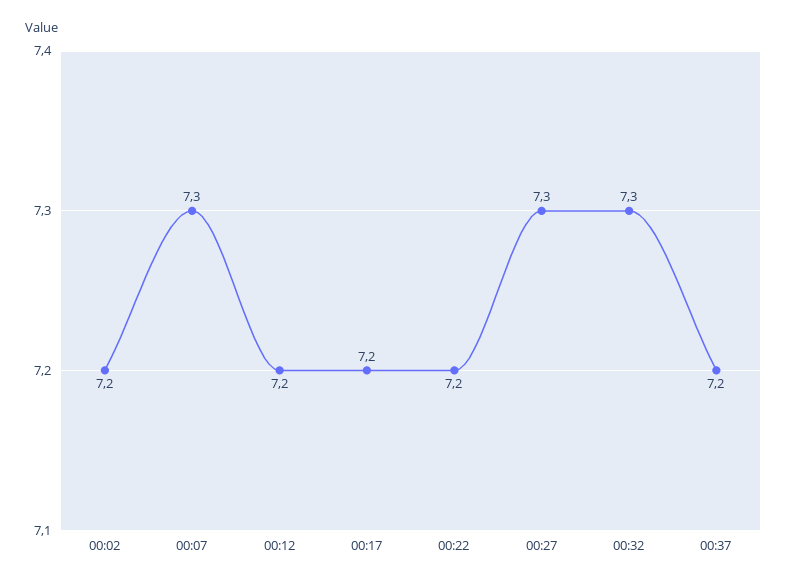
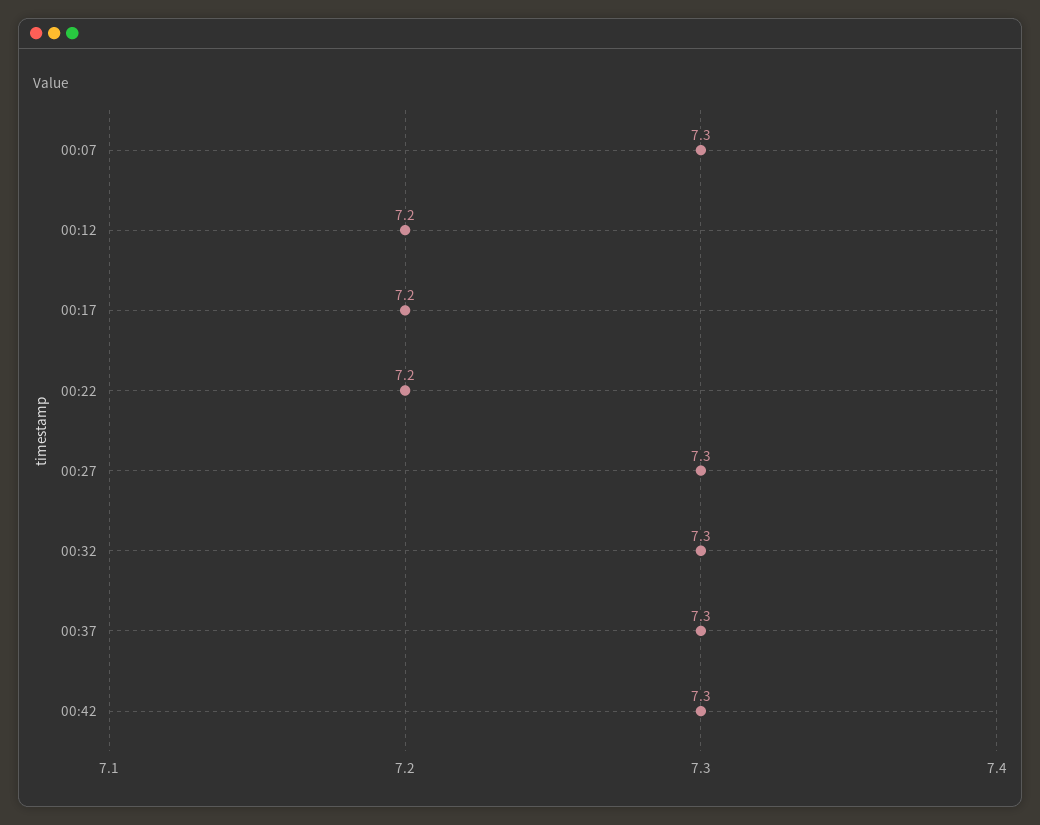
00:02: 7.2 -> none
00:37: 7.2 -> 7.3
00:42: none -> 7.3

